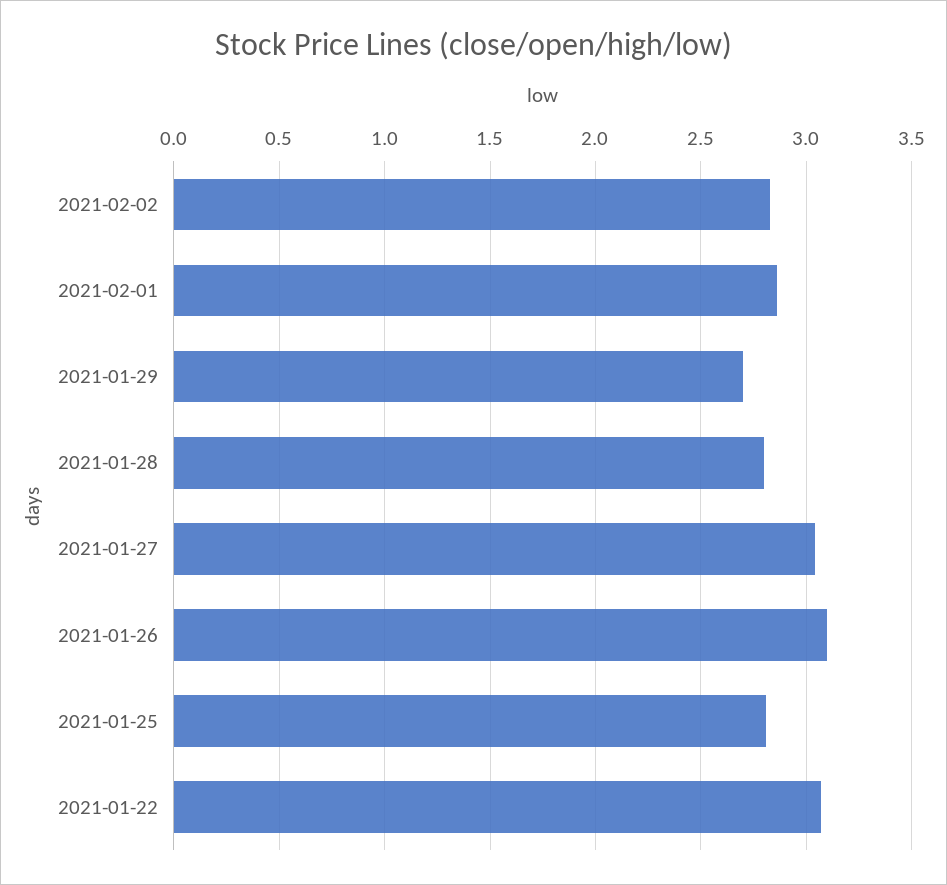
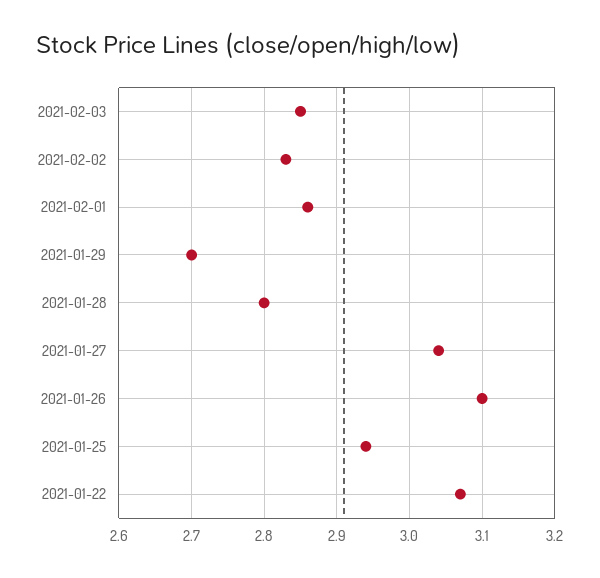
2021-01-25: 2.8 -> 2.94
2021-02-03: none -> 2.85

